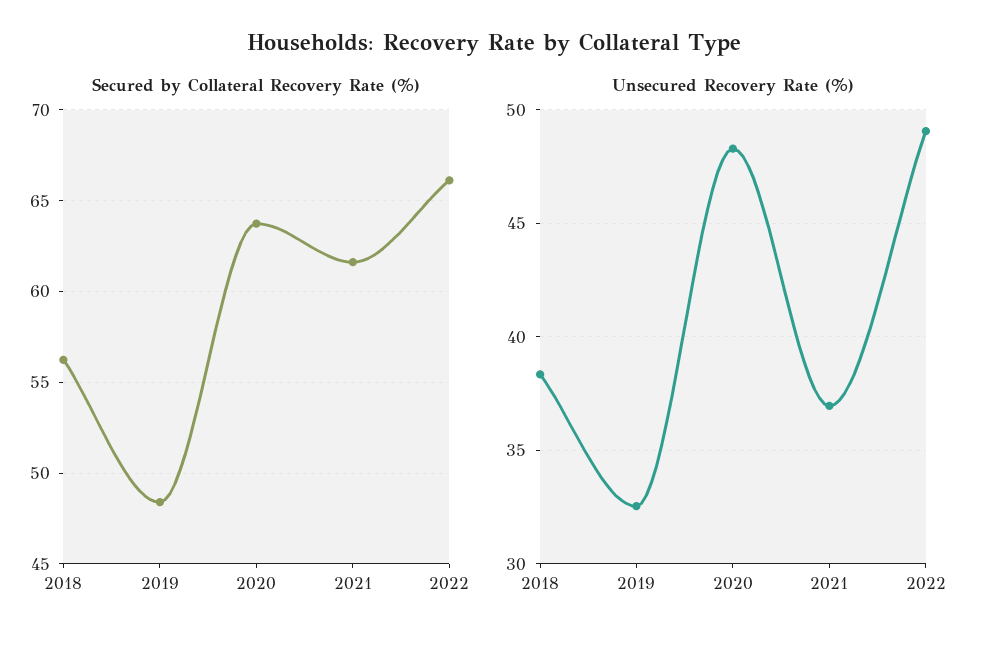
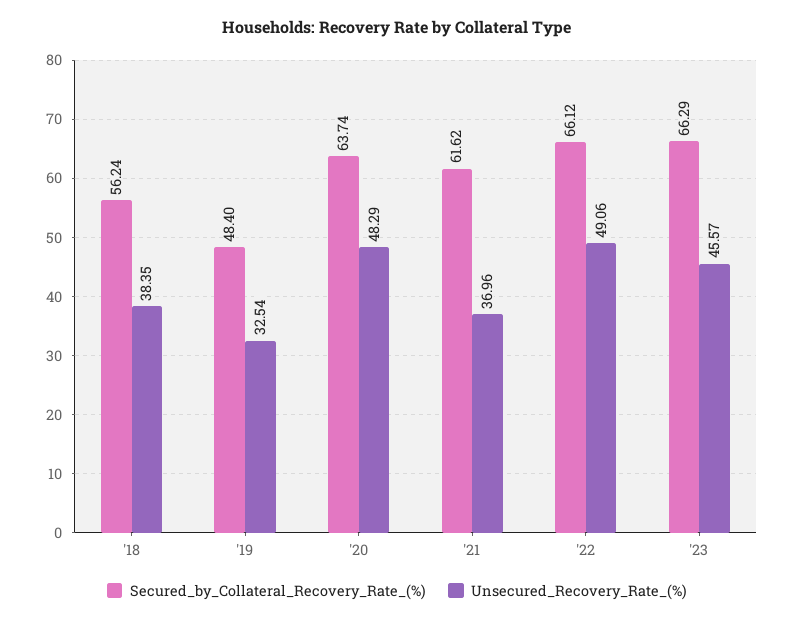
Secured by Collateral Recovery Rate (%), '23: none -> 66.29
Unsecured Recovery Rate (%), '23: none -> 45.57

